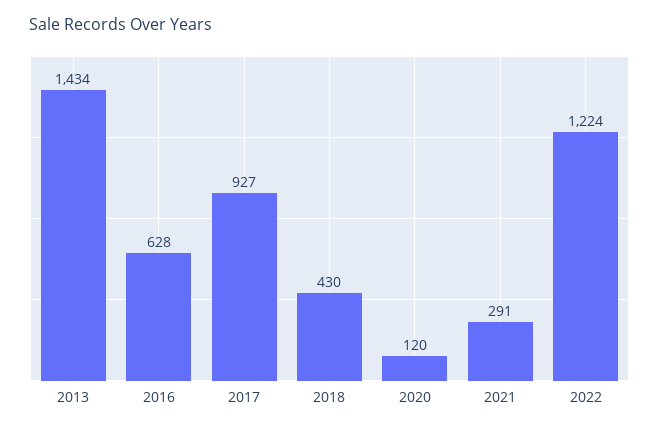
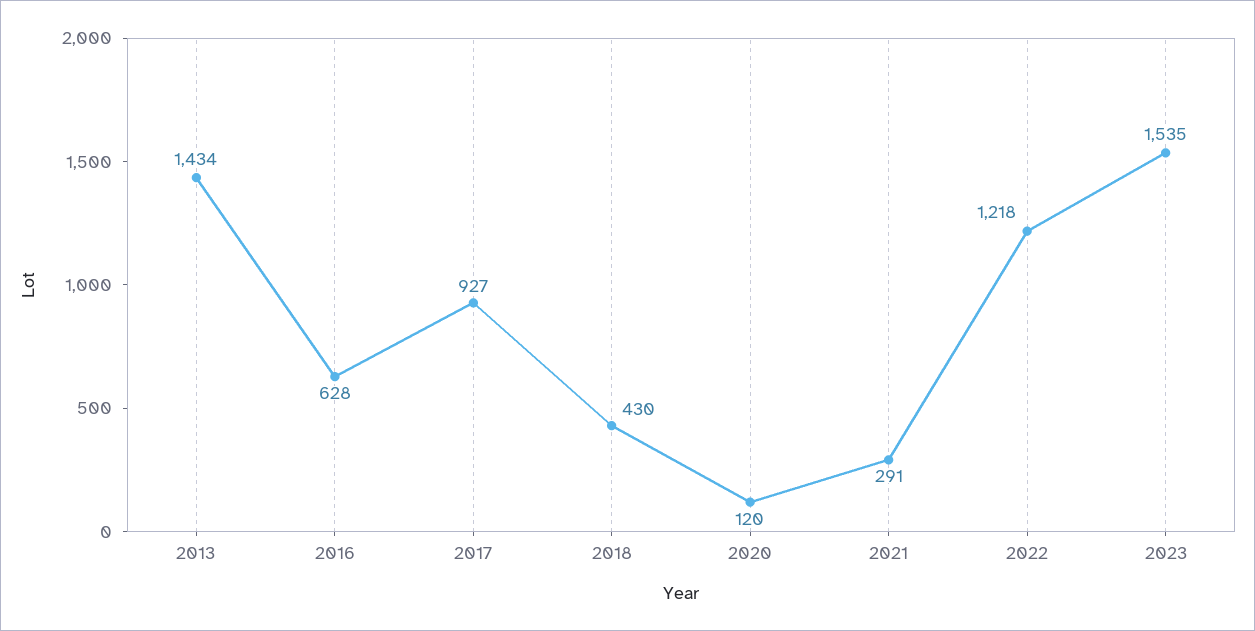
2022: 1224 -> 1218
2023: none -> 1535

